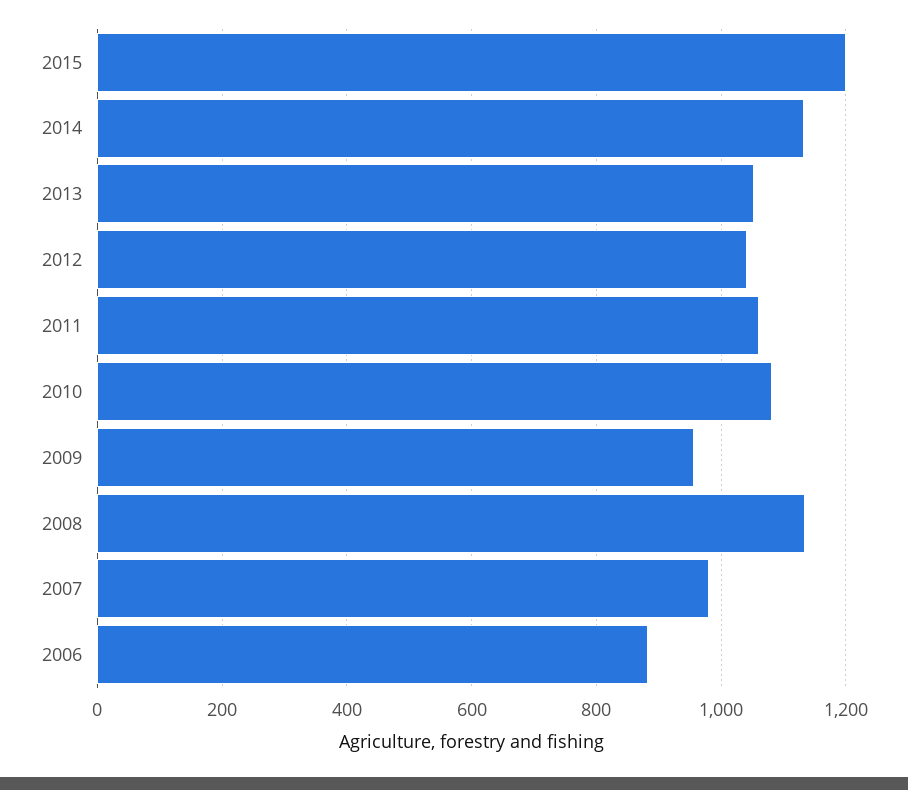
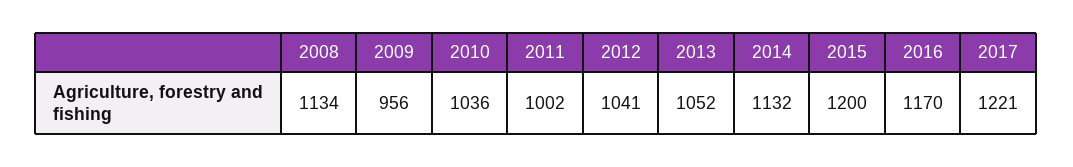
2011: 1060 -> 1002
2010: 1080 -> 1036
2007: 980 -> none
2006: 880 -> none
2016: none -> 1170
2017: none -> 1221

